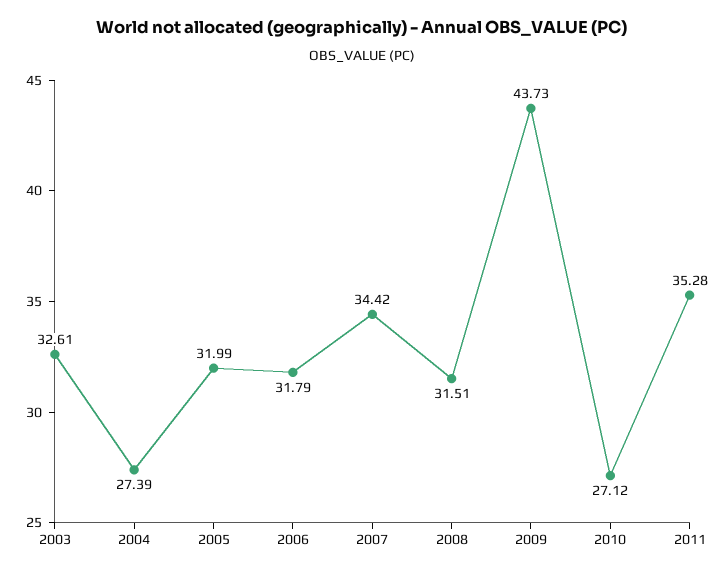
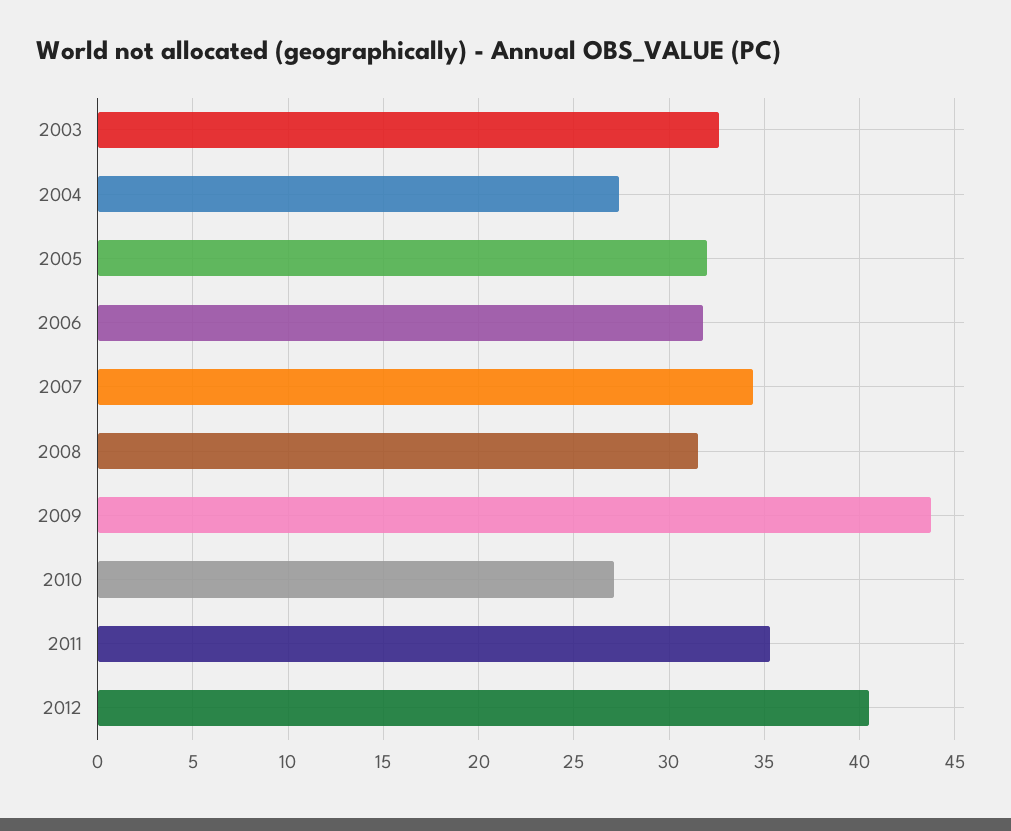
2012: none -> 40.5

